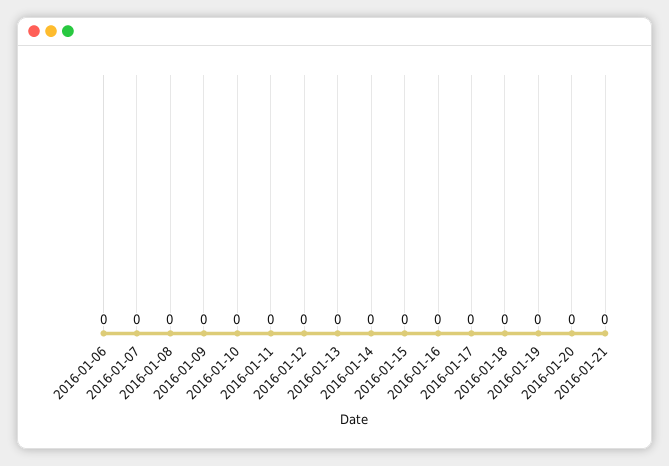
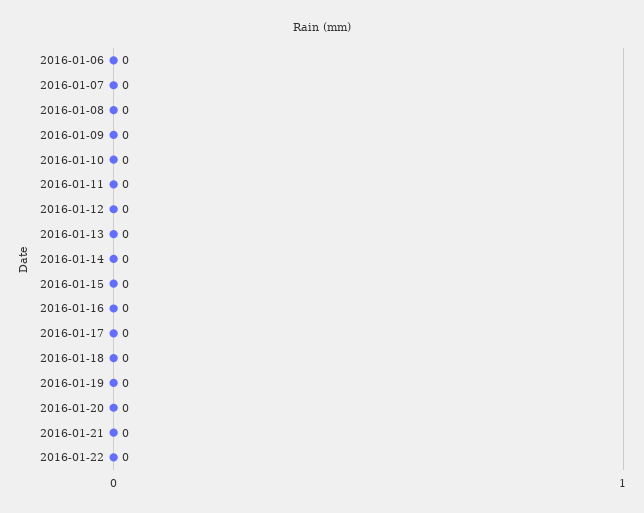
2016-01-22: none -> 0

